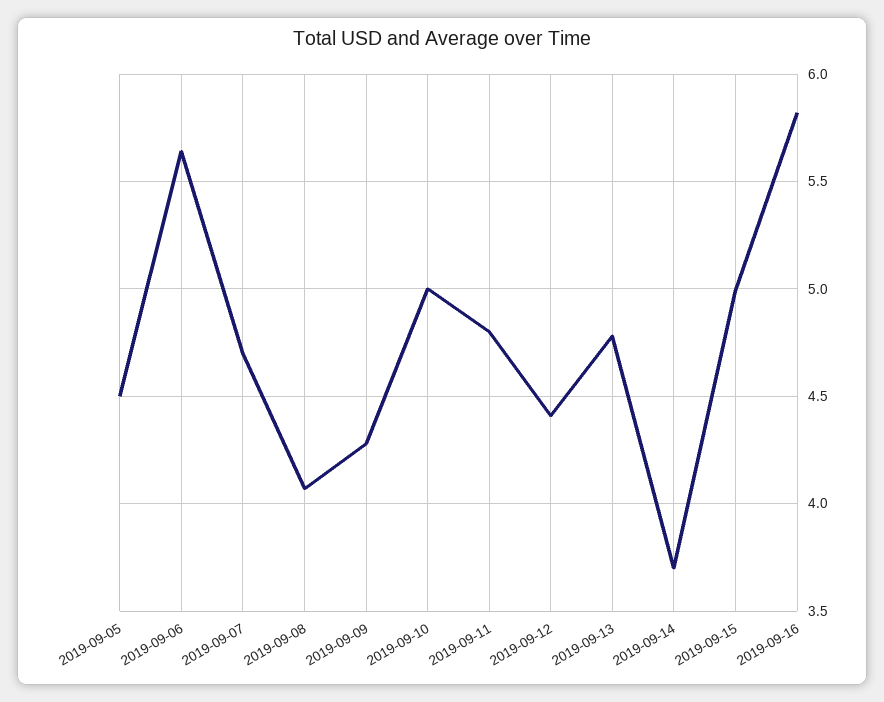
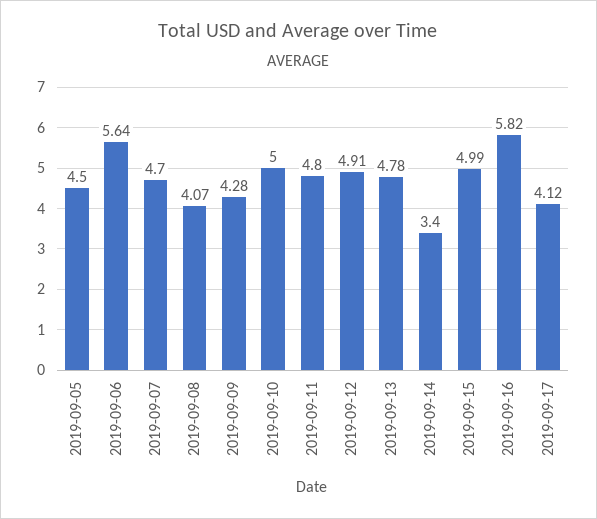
2019-09-12: 4.4 -> 4.91
2019-09-14: 3.7 -> 3.4
2019-09-17: none -> 4.12

